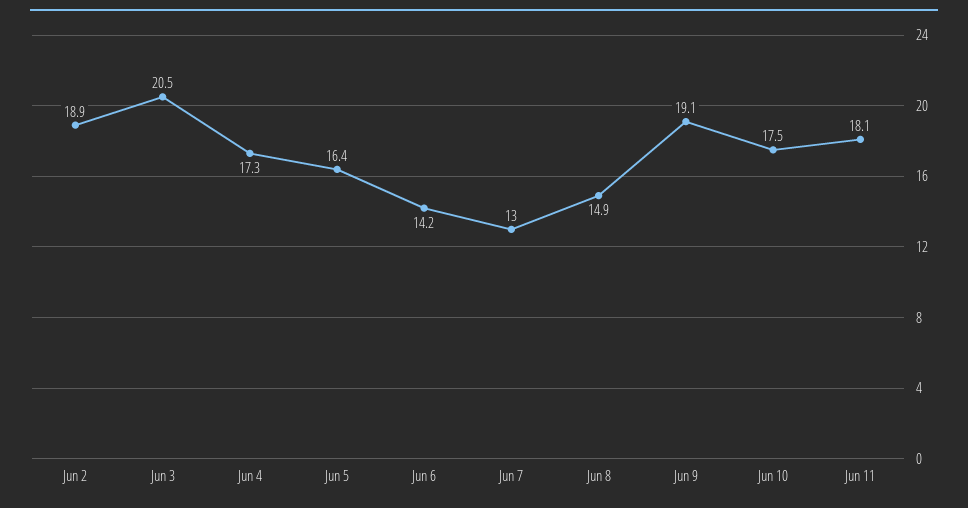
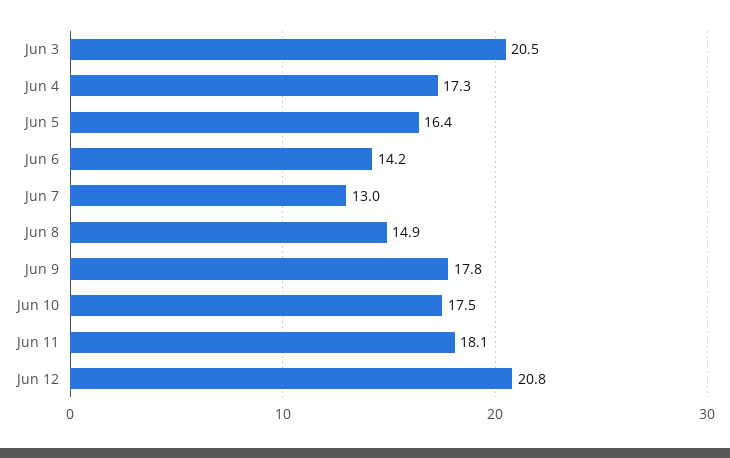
Jun 2: 18.9 -> none
Jun 9: 19.1 -> 17.8
Jun 12: none -> 20.8

